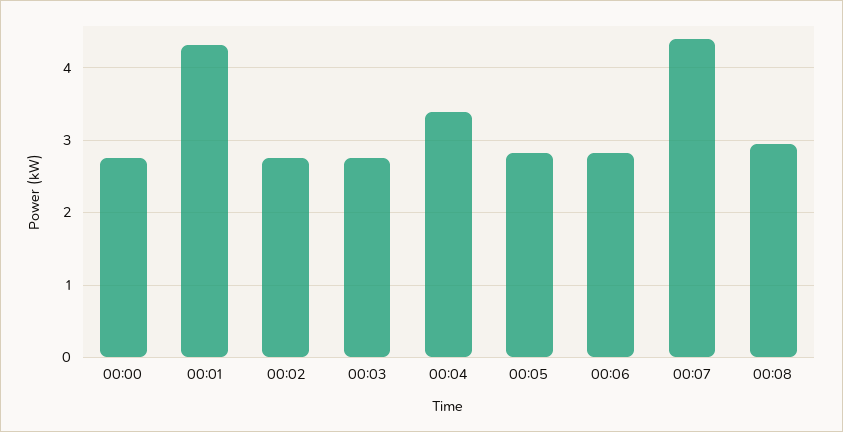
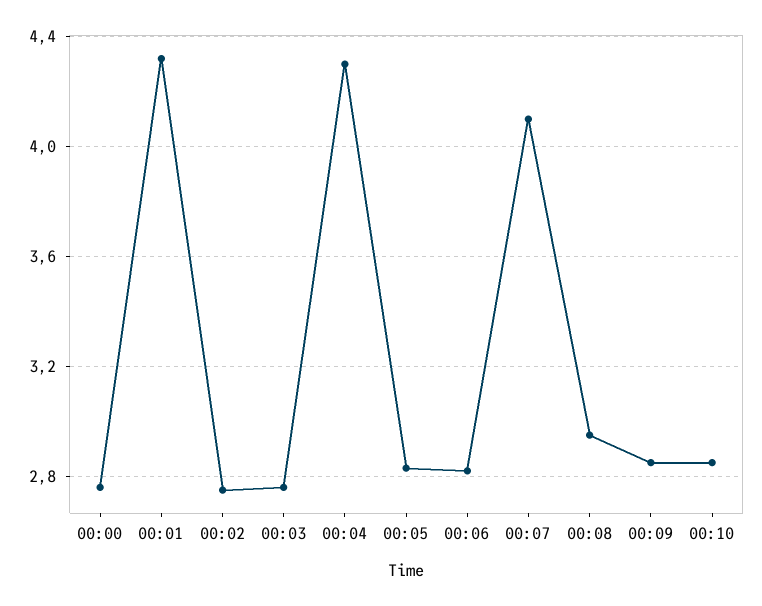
00:04: 3.4 -> 4.3
00:07: 4.4 -> 4.1
00:09: none -> 2.85
00:10: none -> 2.85

